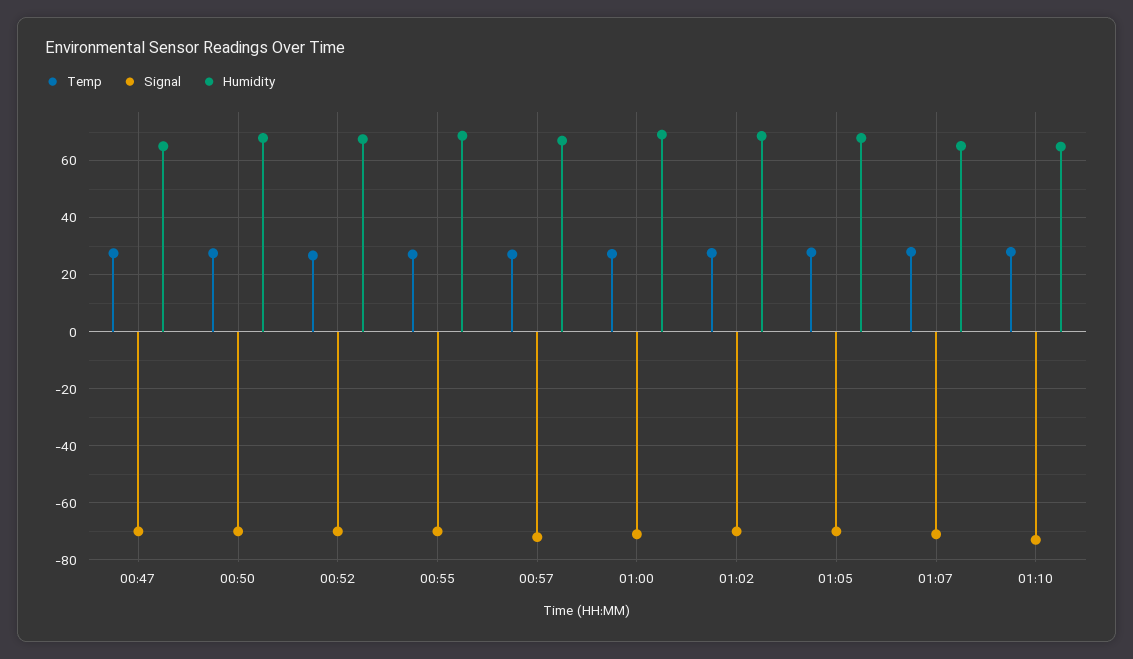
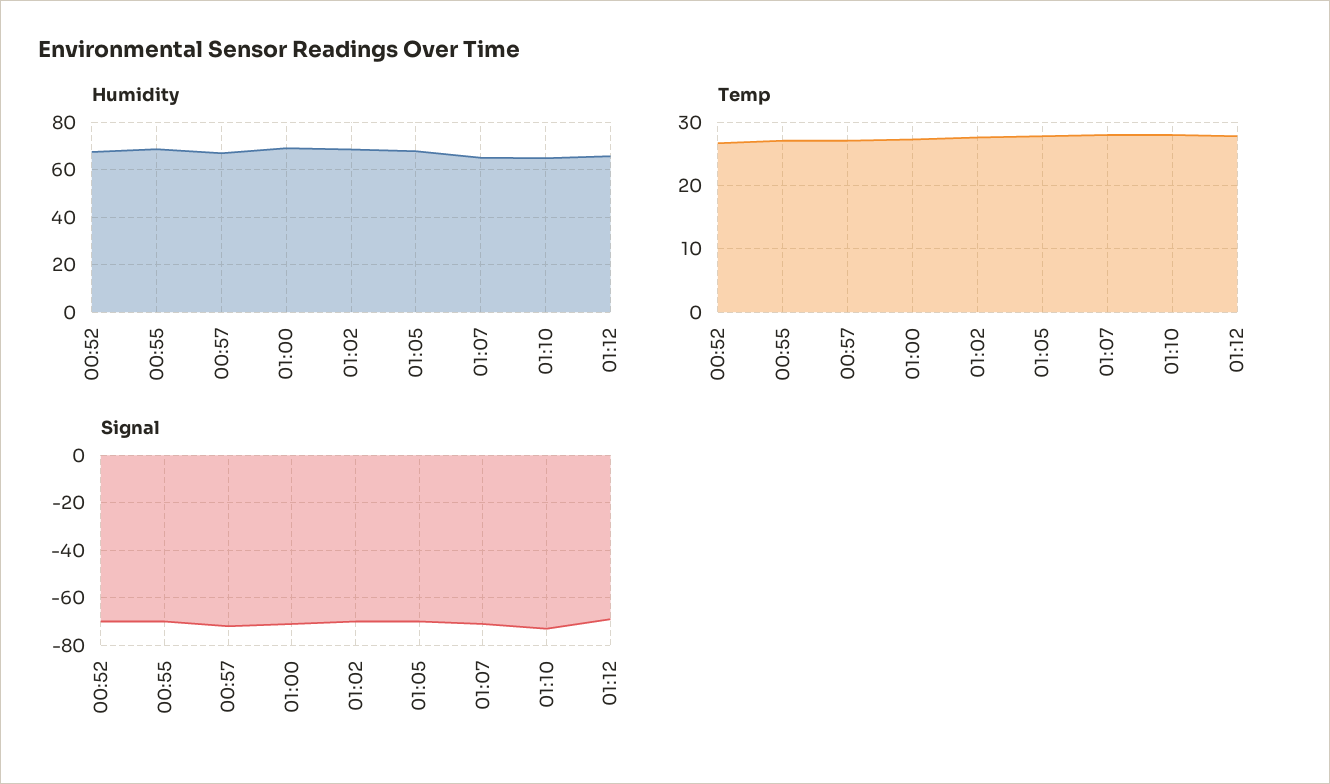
Temp, 00:47: 27.5 -> none
Signal, 00:47: -70 -> none
Humidity, 00:47: 65 -> none
Temp, 00:50: 27.5 -> none
Signal, 00:50: -70 -> none
Humidity, 00:50: 67.5 -> none
Humidity, 01:12: none -> 65
Temp, 01:12: none -> 28
Signal, 01:12: none -> -70

